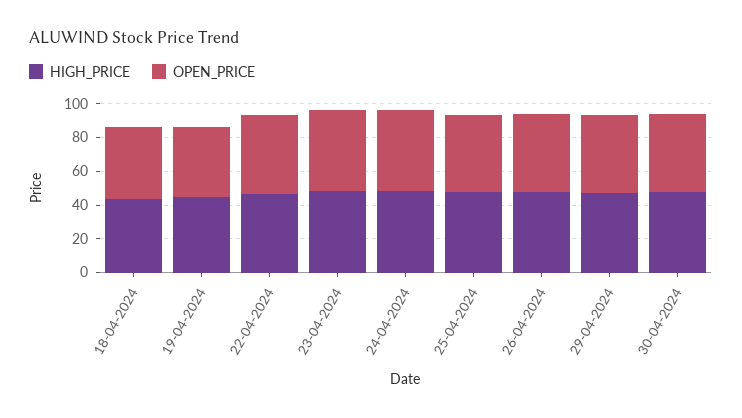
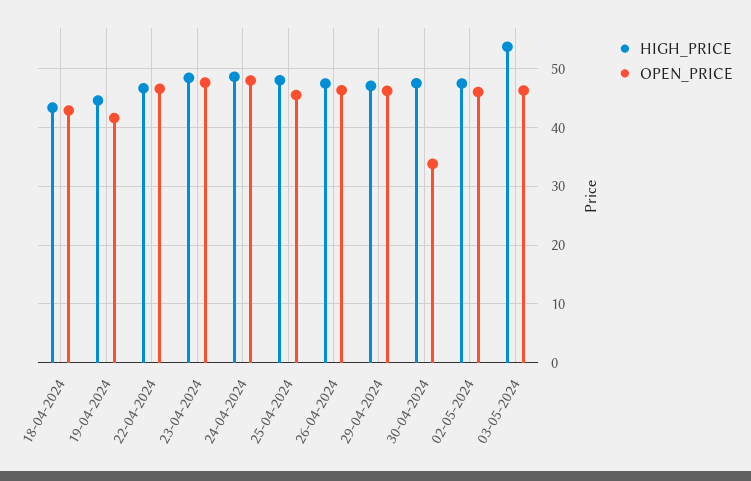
OPEN_PRICE, 30-04-2024: 45 -> 34
HIGH_PRICE, 02-05-2024: none -> 48
OPEN_PRICE, 02-05-2024: none -> 46
HIGH_PRICE, 03-05-2024: none -> 54
OPEN_PRICE, 03-05-2024: none -> 46

